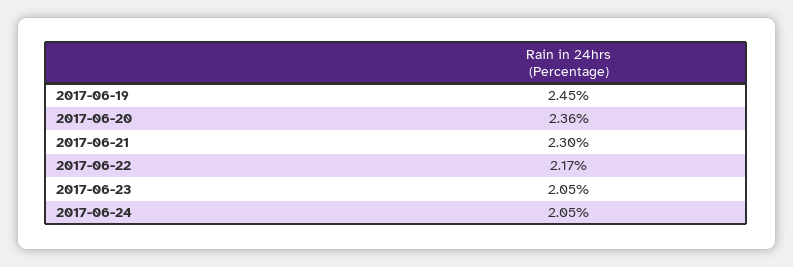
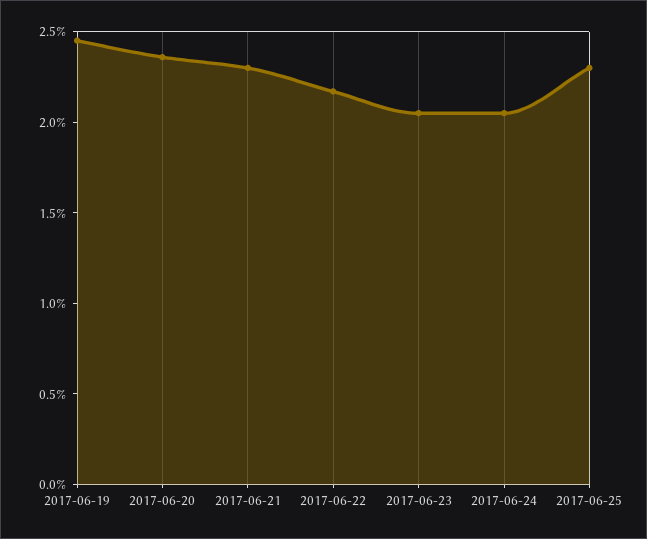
2017-06-25: none -> 2.3

